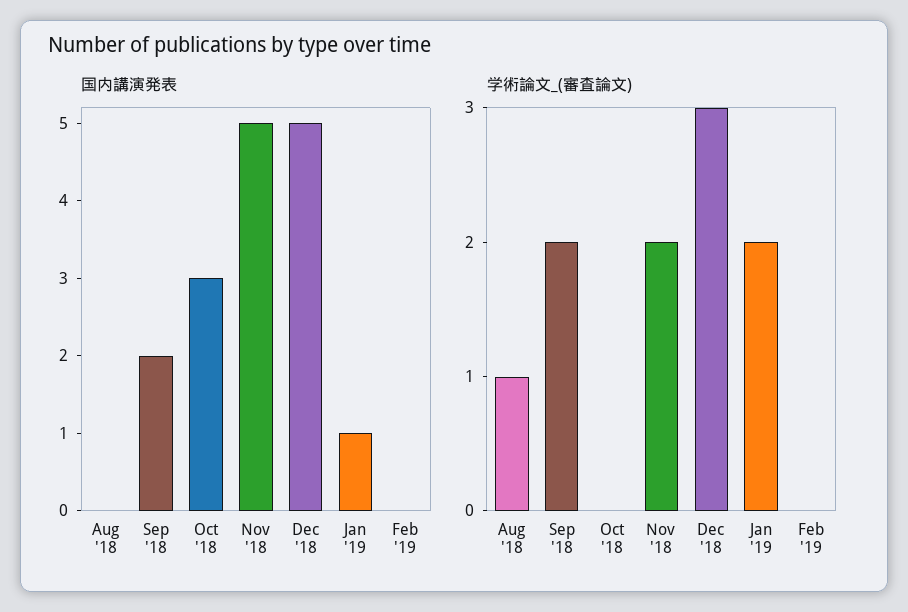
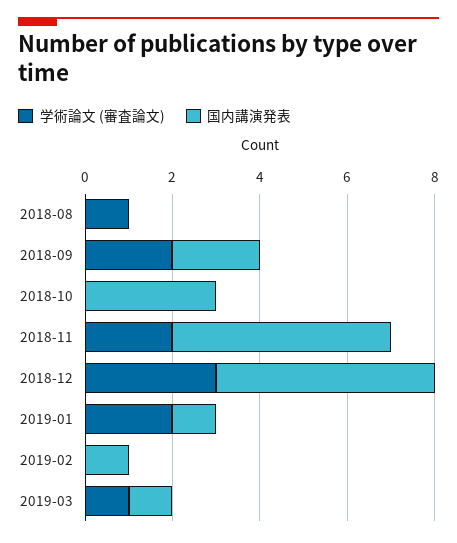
国内講演発表, Feb '19: 0 -> 1
学術論文_(審査論文), 2019-03: none -> 1
国内講演発表, 2019-03: none -> 1

